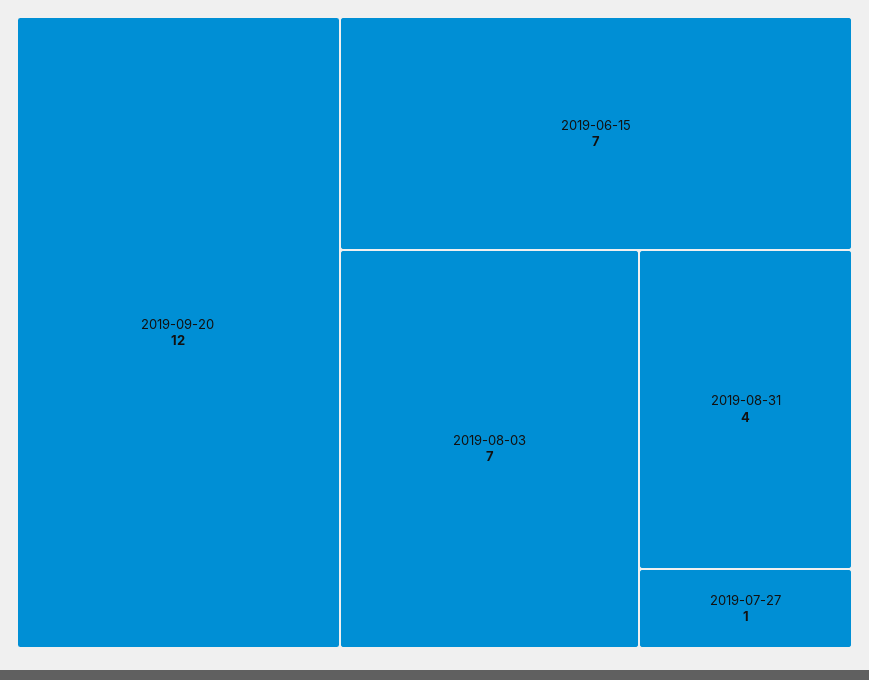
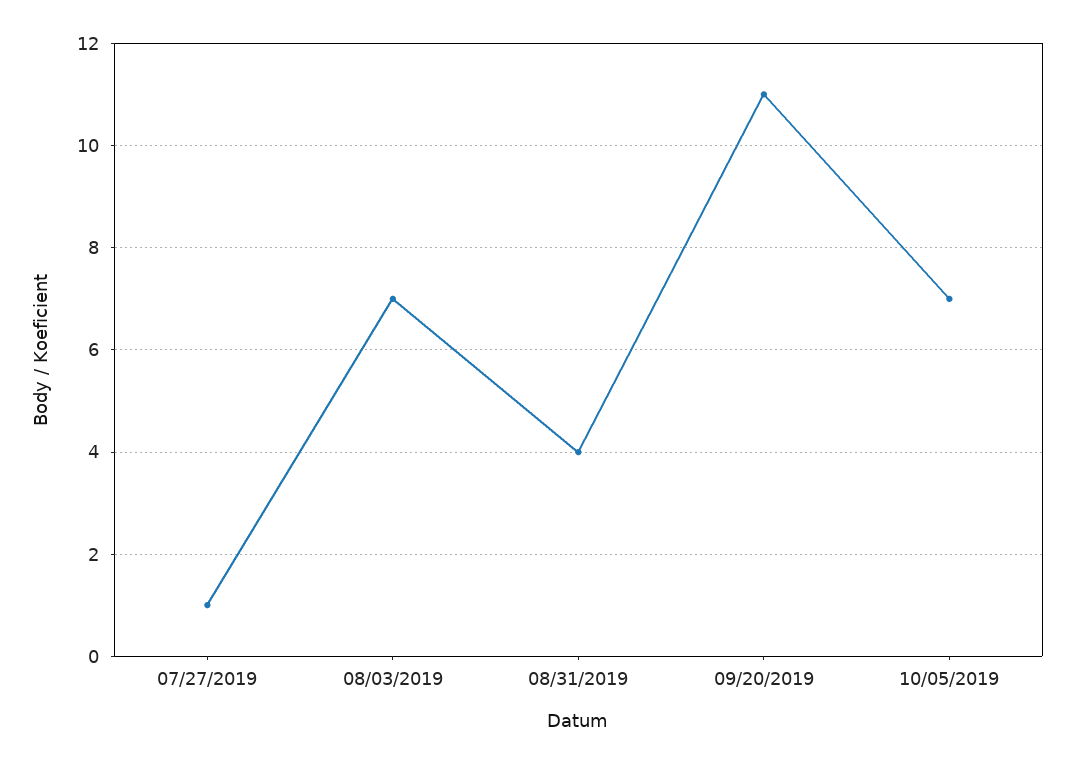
2019-09-20: 12 -> 11
2019-06-15: 7 -> none
10/05/2019: none -> 7

